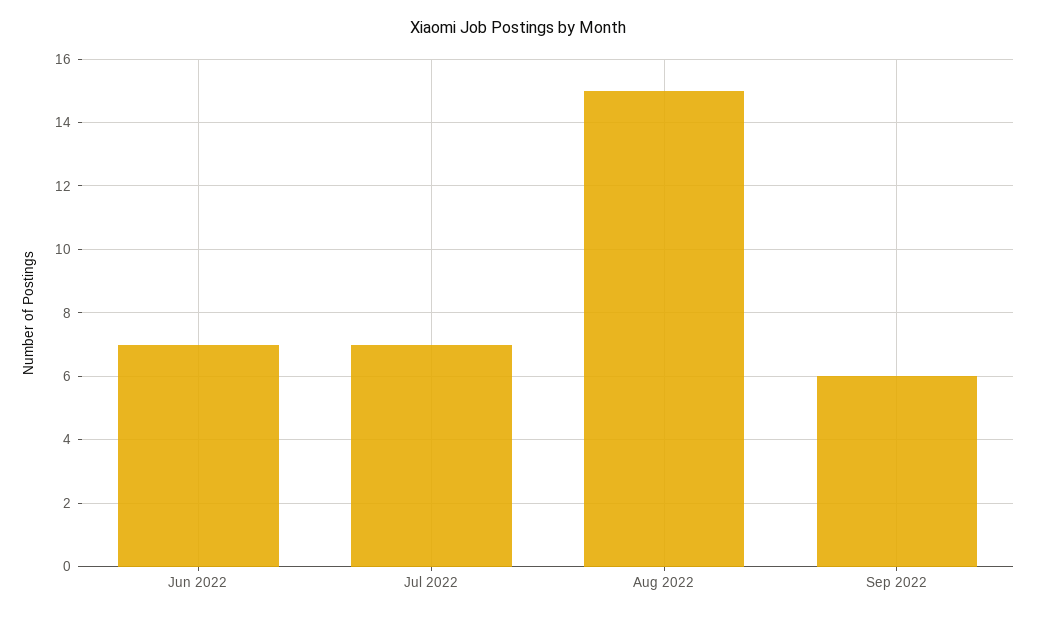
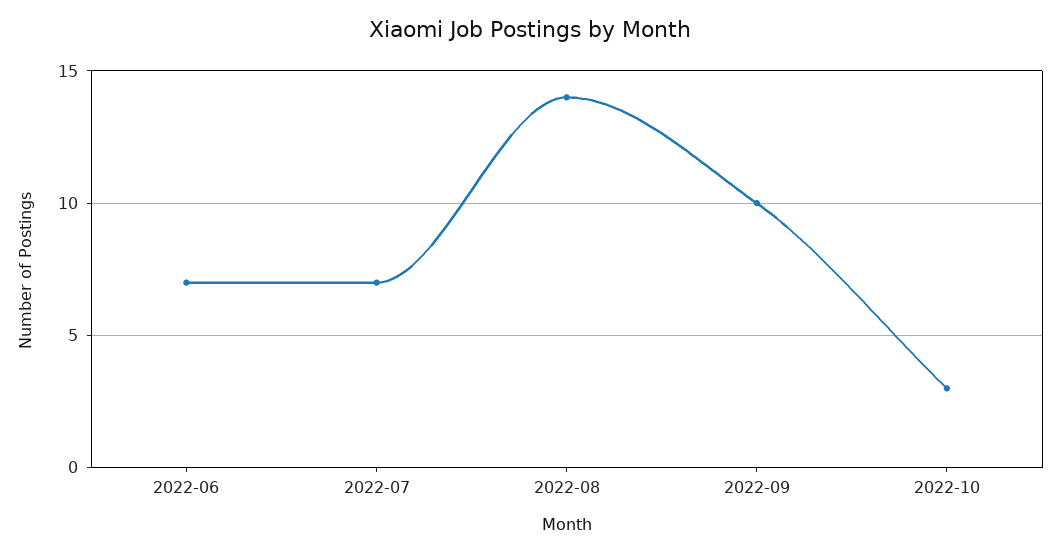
Aug 2022: 15 -> 14
Sep 2022: 6 -> 10
2022-10: none -> 3

